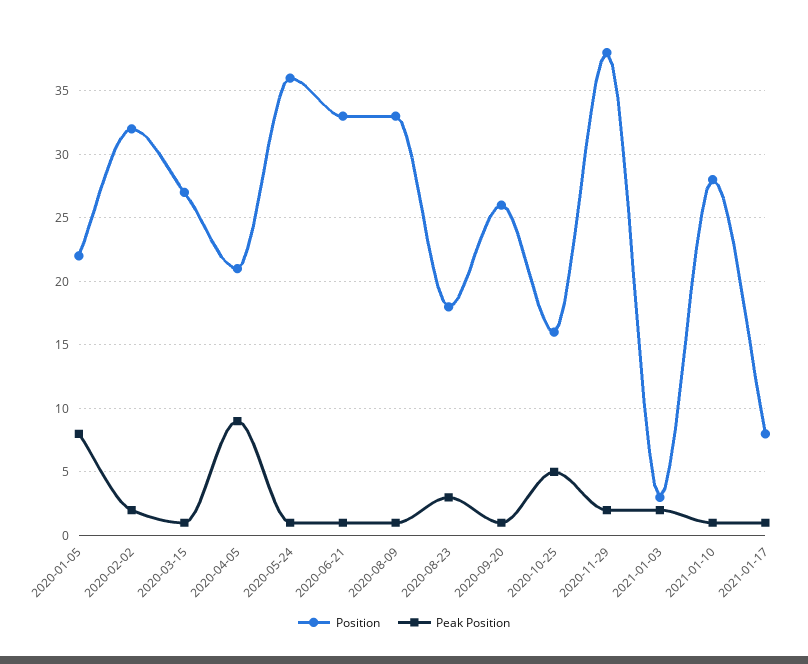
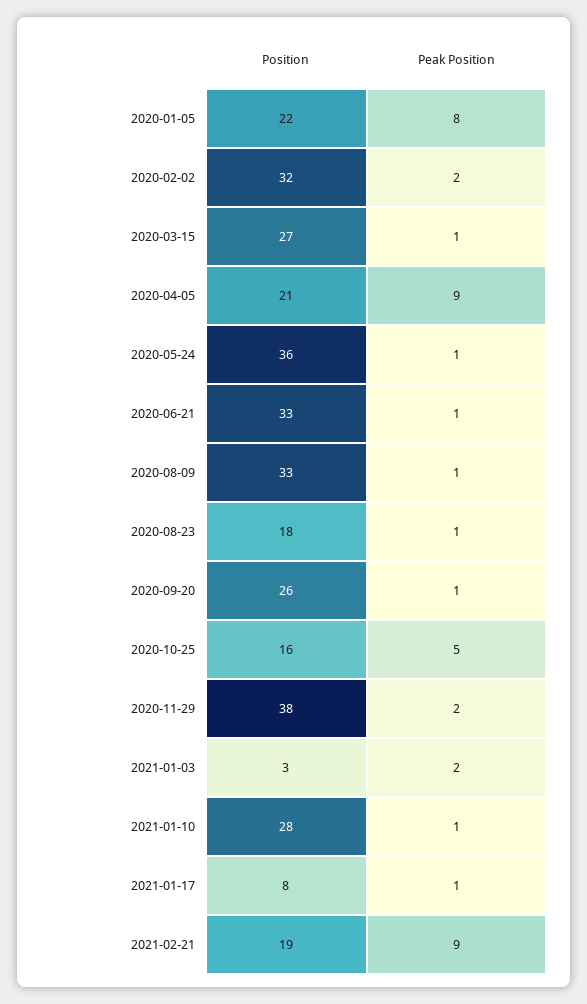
Peak Position, 2020-08-23: 3 -> 1
Position, 2021-02-21: none -> 19
Peak Position, 2021-02-21: none -> 9

